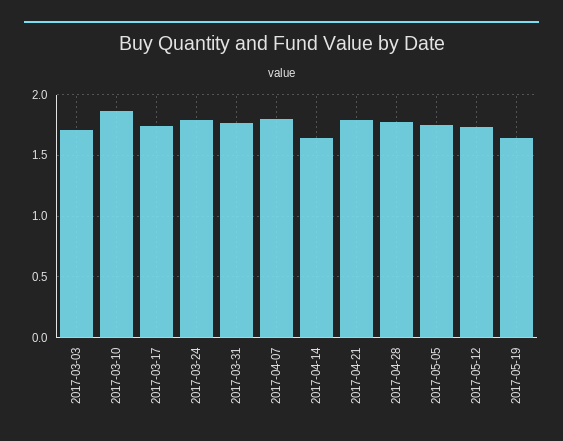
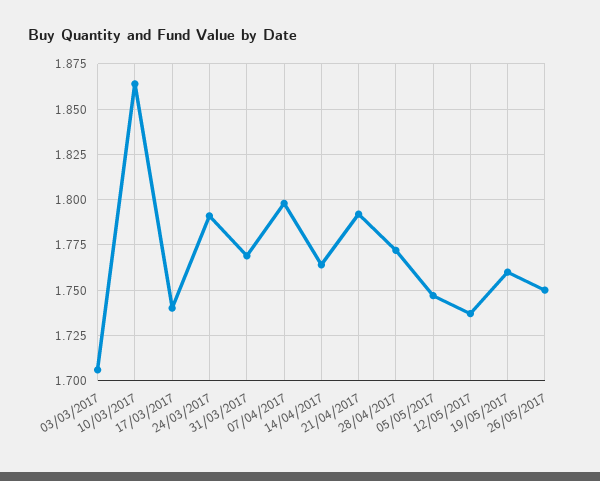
2017-04-14: 1.65 -> 1.765
2017-05-19: 1.65 -> 1.76
26/05/2017: none -> 1.75

